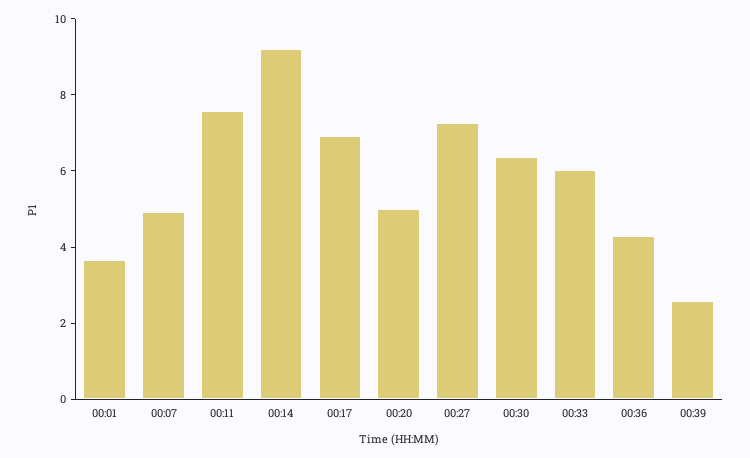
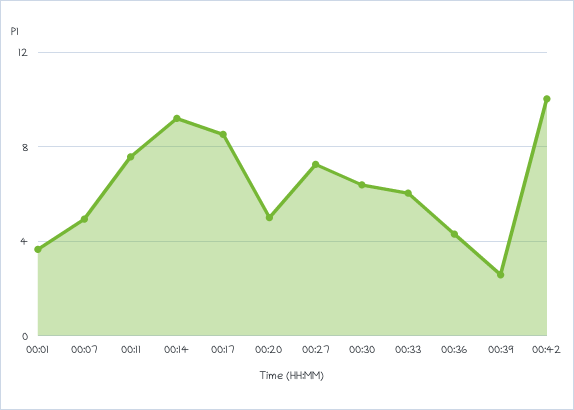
00:17: 7 -> 8.5
00:42: none -> 10

